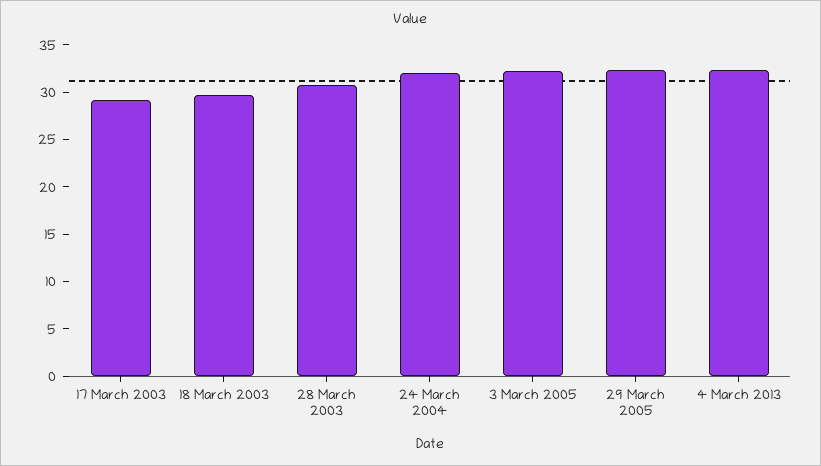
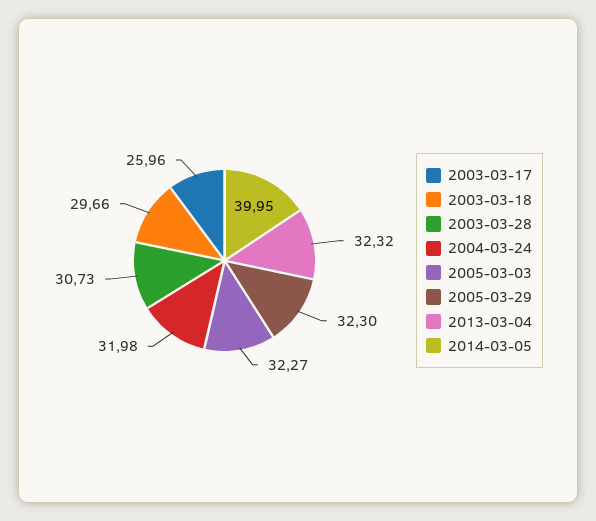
17 March 2003: 29 -> 25.96
2014-03-05: none -> 39.95

